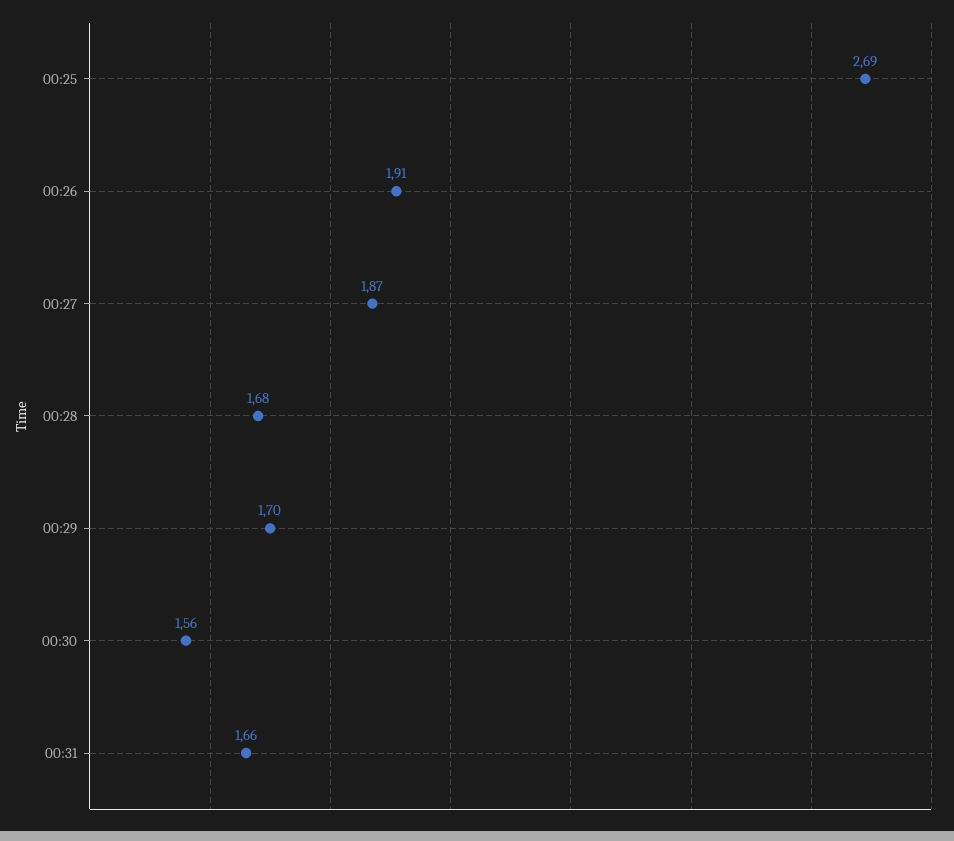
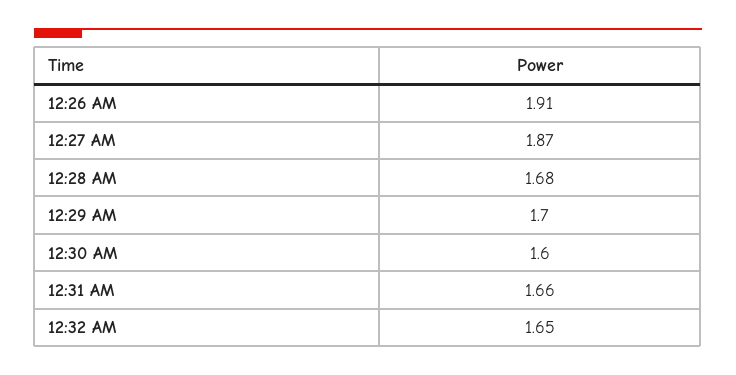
00:25: 2.69 -> none
00:30: 1.56 -> 1.6
12:32 AM: none -> 1.65

